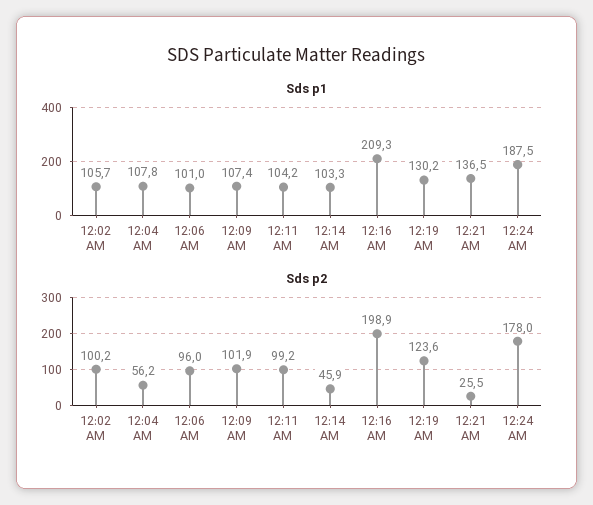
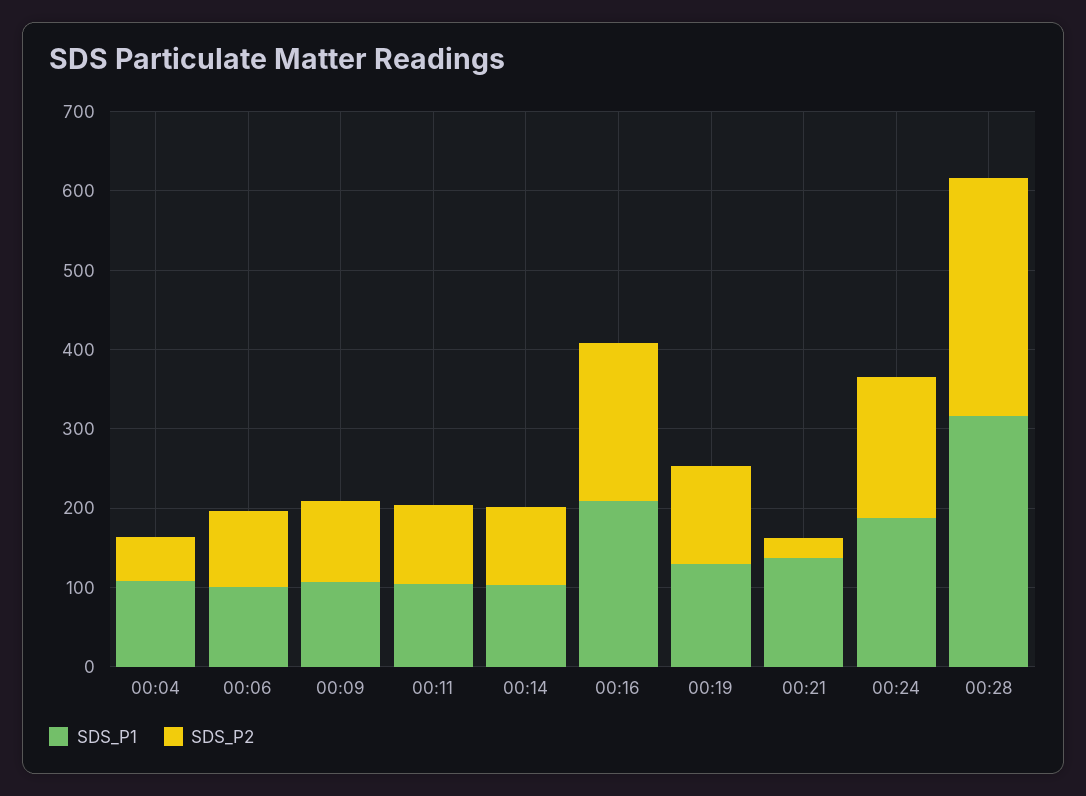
Sds p1, 12:02 AM: 105.7 -> none
Sds p2, 12:02 AM: 100.2 -> none
Sds p2, 12:14 AM: 45.9 -> 100
Sds p1, 00:28: none -> 320
Sds p2, 00:28: none -> 300

